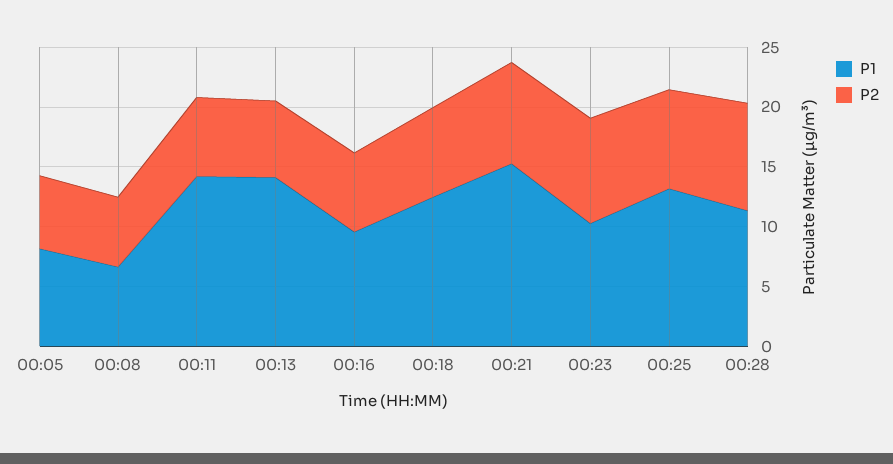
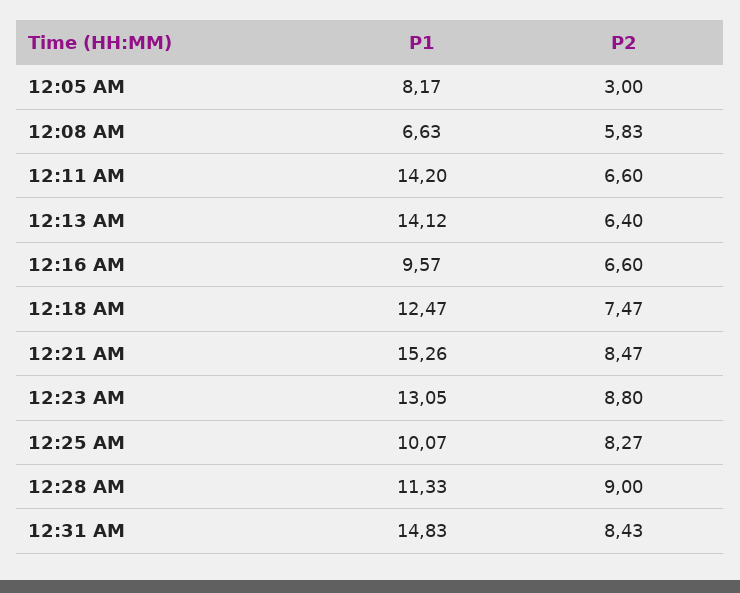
P2, 00:05: 6 -> 3
P1, 00:23: 10 -> 13.05
P1, 00:25: 13 -> 10.07
P1, 12:31 AM: none -> 14.83
P2, 12:31 AM: none -> 8.43

